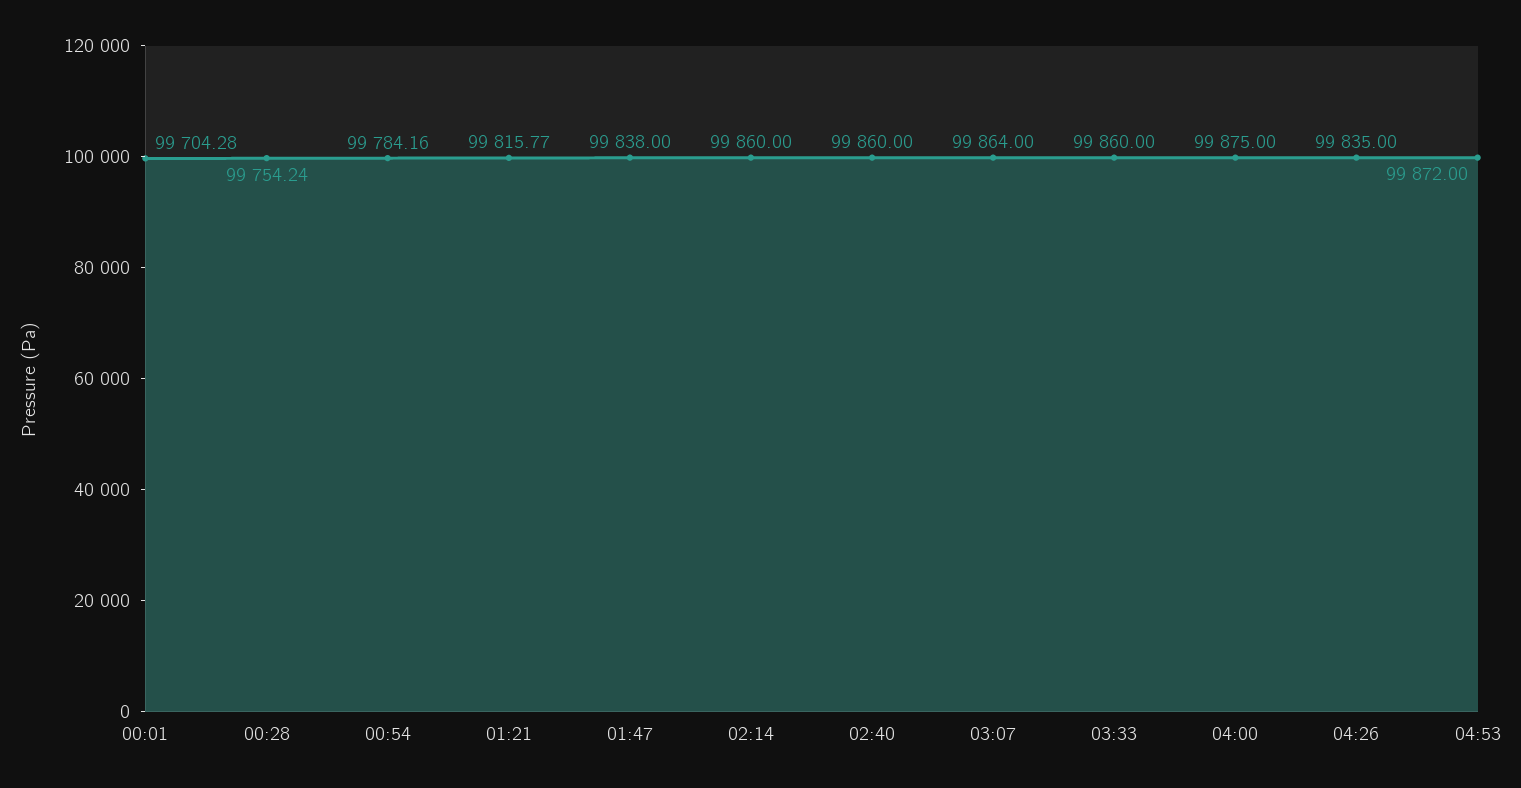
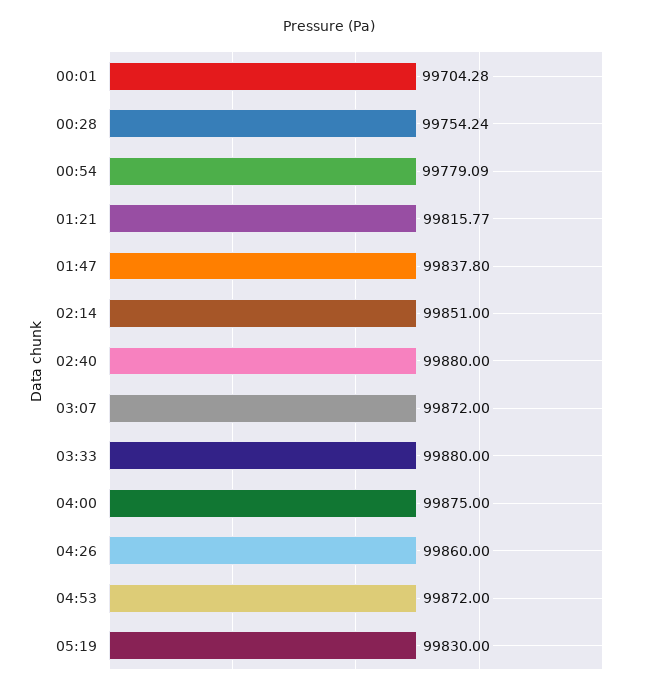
00:54: 99784.16 -> 99779.09
01:47: 99838 -> 99837.8
02:14: 99860 -> 99851
02:40: 99860 -> 99880
03:07: 99864 -> 99872
03:33: 99860 -> 99880
04:26: 99835 -> 99860
05:19: none -> 99830

